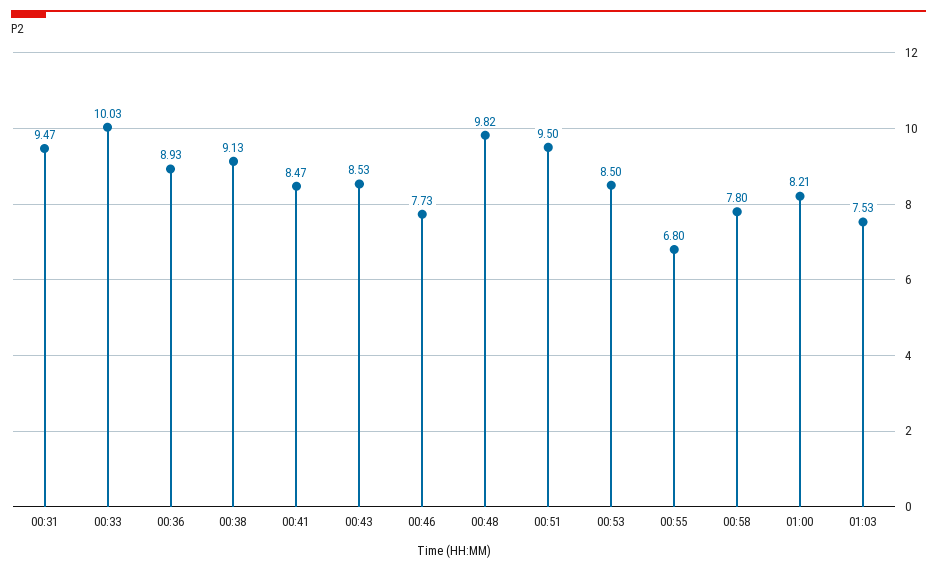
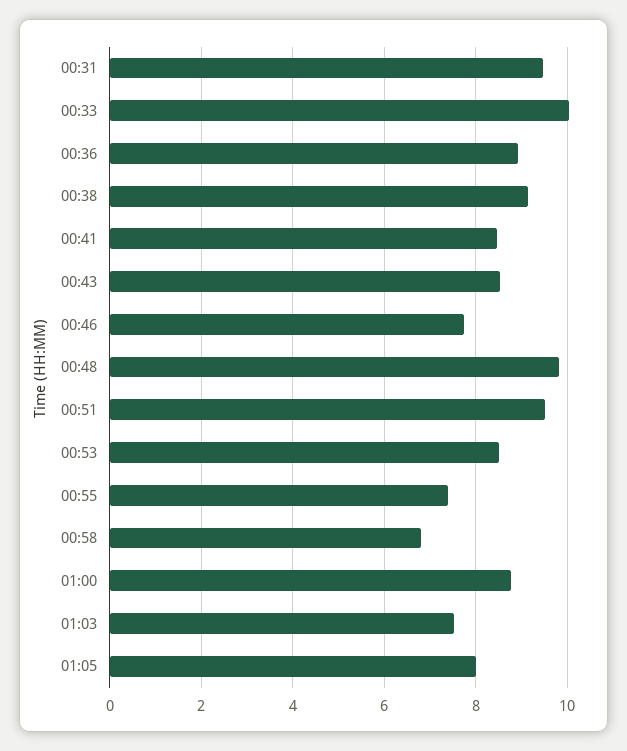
00:55: 6.8 -> 7.4
00:58: 7.8 -> 6.8
01:00: 8.21 -> 8.8
01:05: none -> 8

